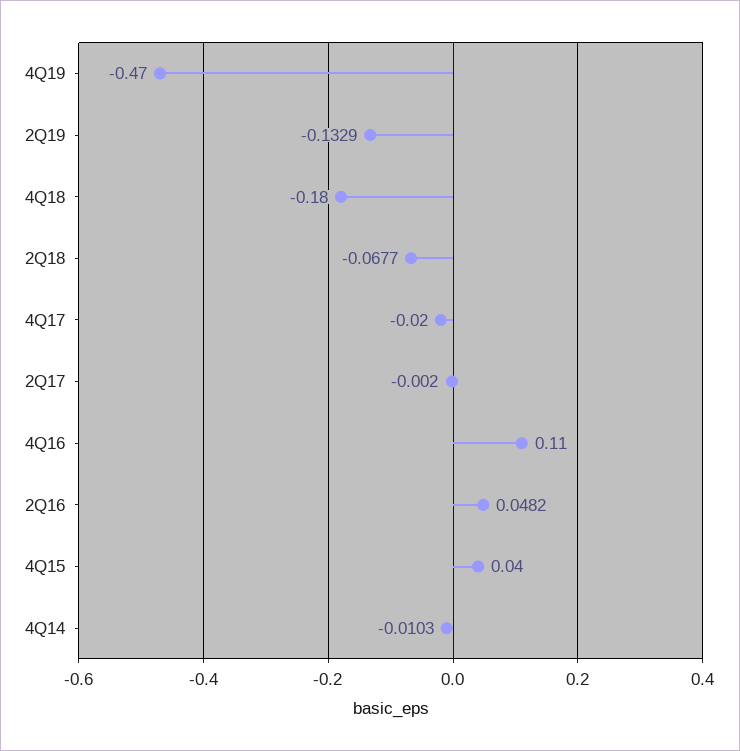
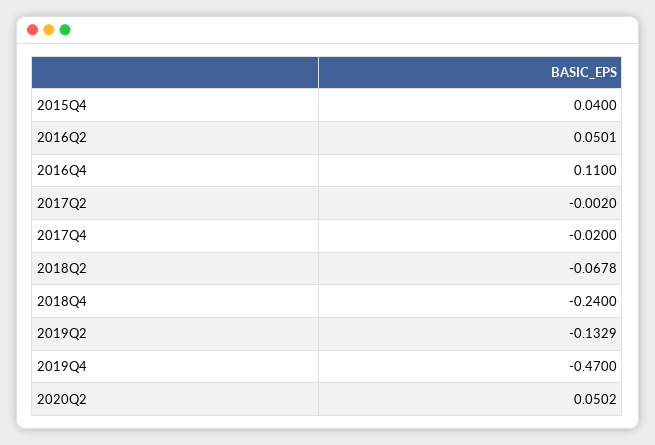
4Q18: -0.18 -> -0.24
2Q18: -0.0677 -> -0.0678
2Q16: 0.0482 -> 0.0501
4Q14: -0.0103 -> none
2020Q2: none -> 0.0502

